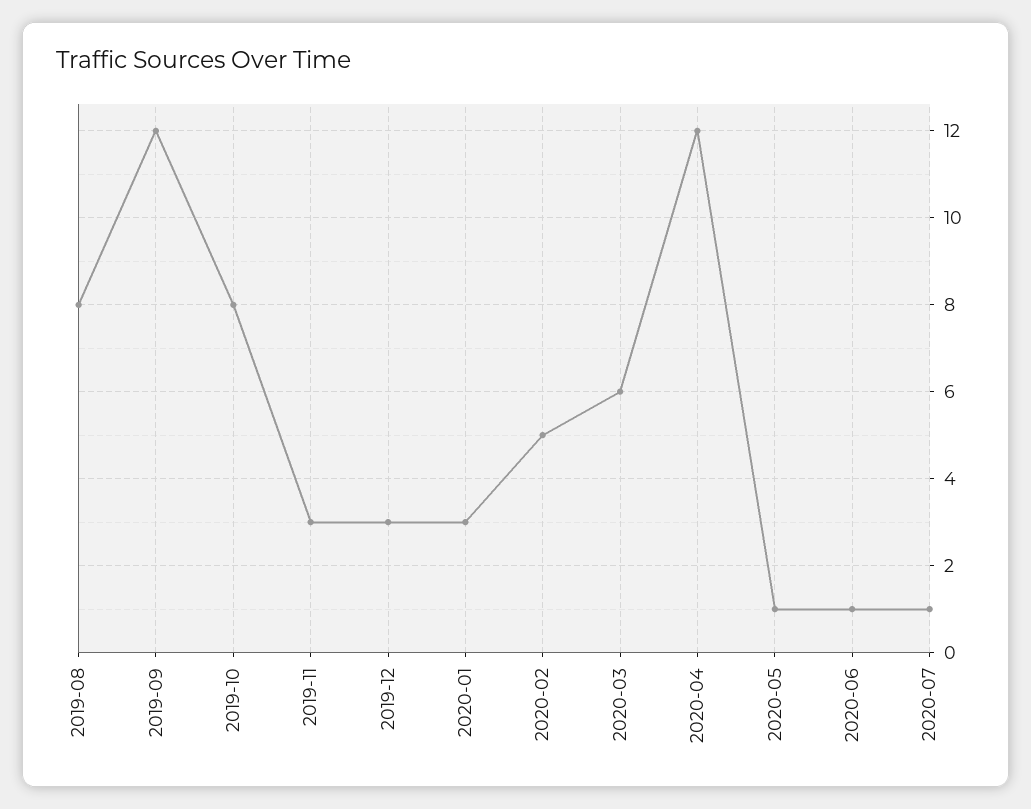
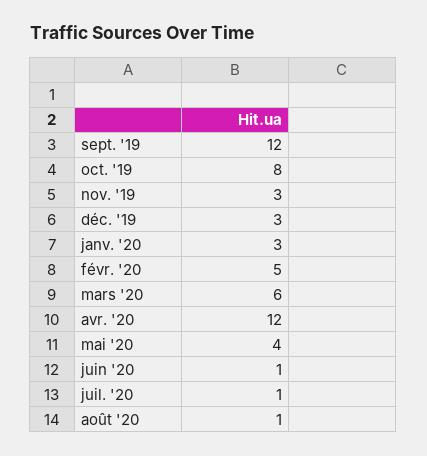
2019-08: 8 -> none
2020-05: 1 -> 4
août '20: none -> 1

